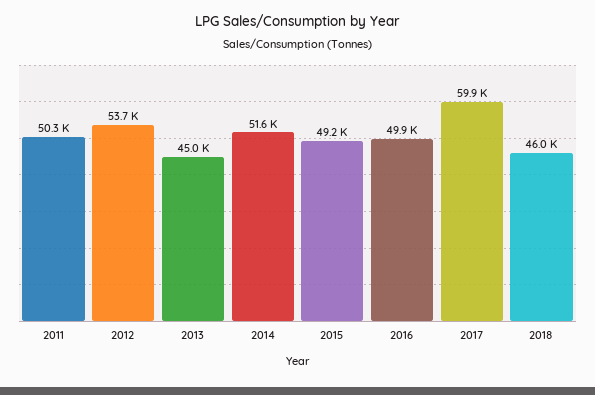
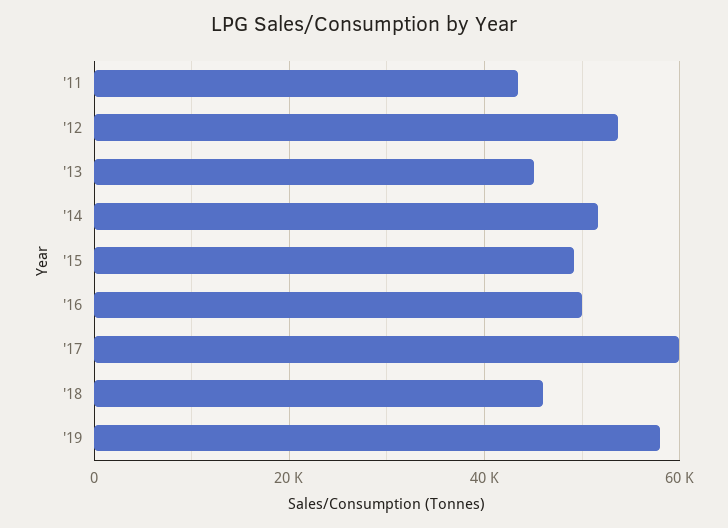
2011: 50300 -> 44000
'19: none -> 58000

